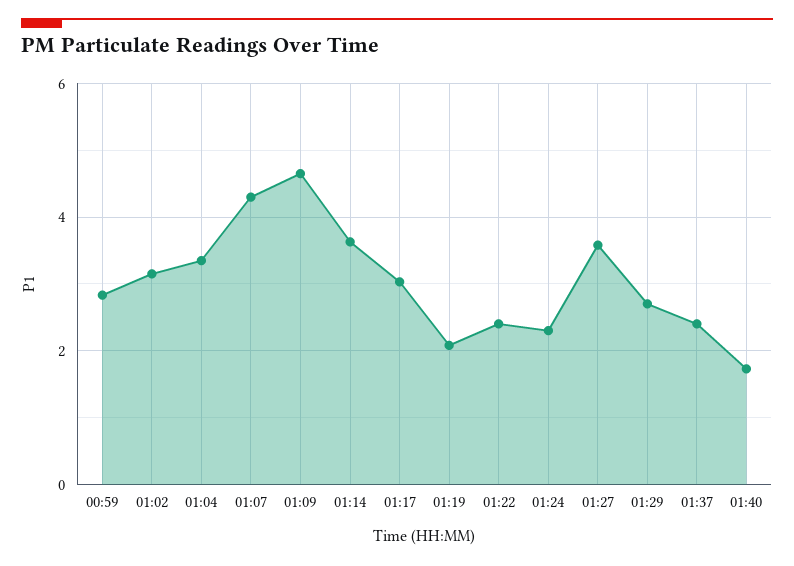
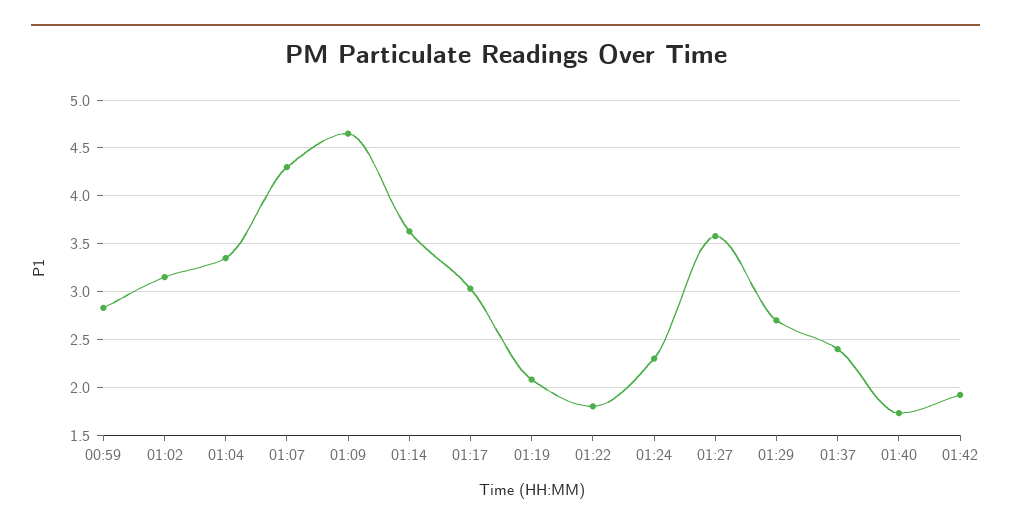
01:22: 2.4 -> 1.8
01:42: none -> 1.9

